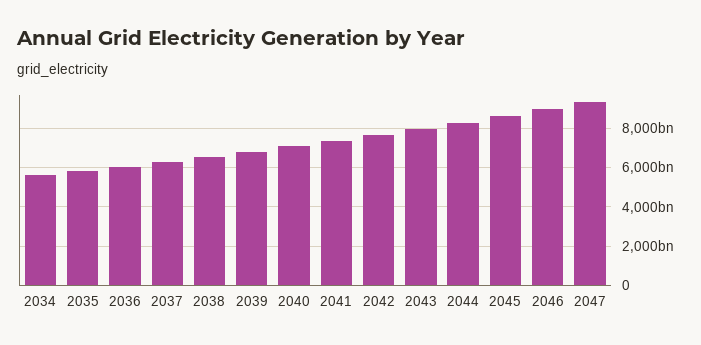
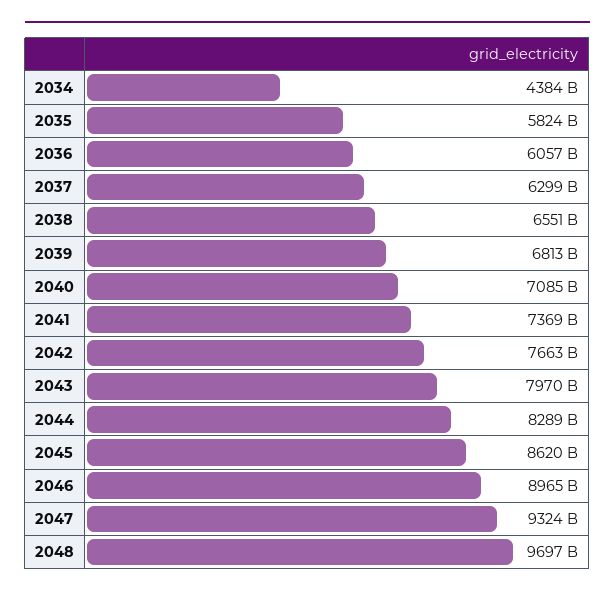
2034: 5500000000000 -> 4384000000000
2048: none -> 9697000000000

